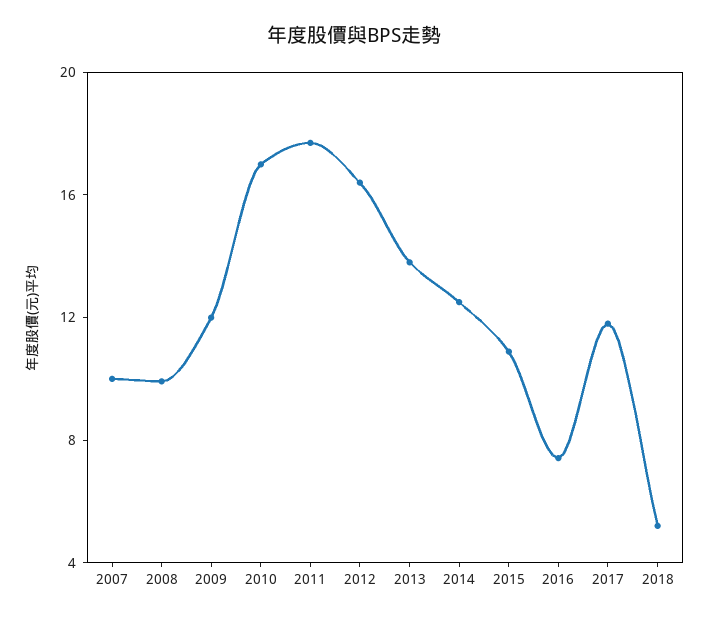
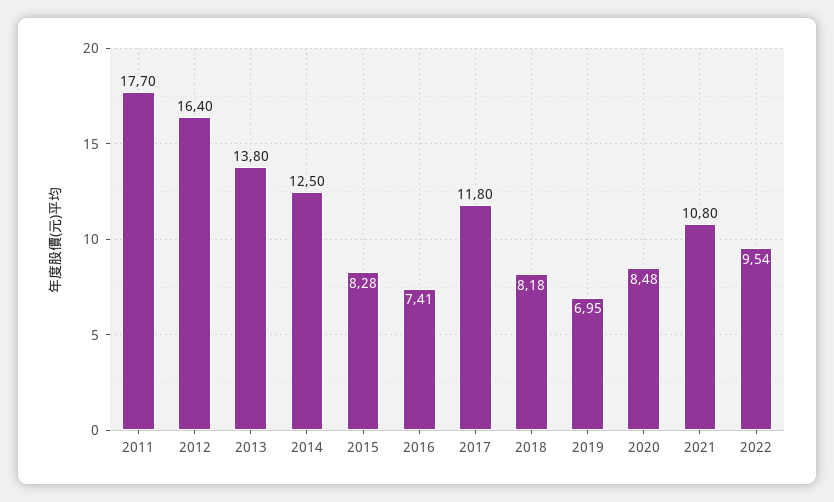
2007: 10 -> none
2008: 10 -> none
2009: 12 -> none
2010: 17 -> none
2015: 11 -> 8.28
2018: 5 -> 8.18
2019: none -> 6.95
2020: none -> 8.48
2021: none -> 10.8
2022: none -> 9.54

